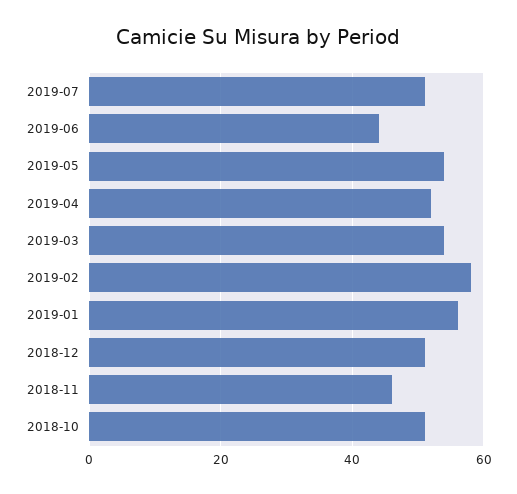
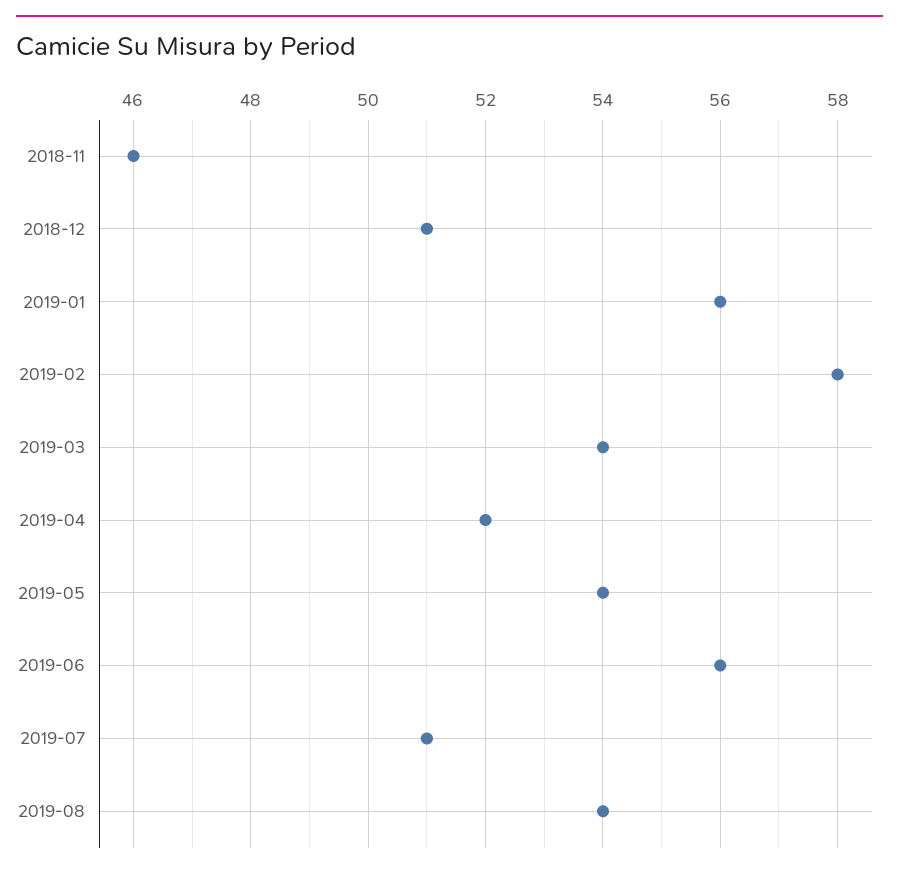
2019-06: 45 -> 56
2018-10: 50 -> none
2019-08: none -> 54

